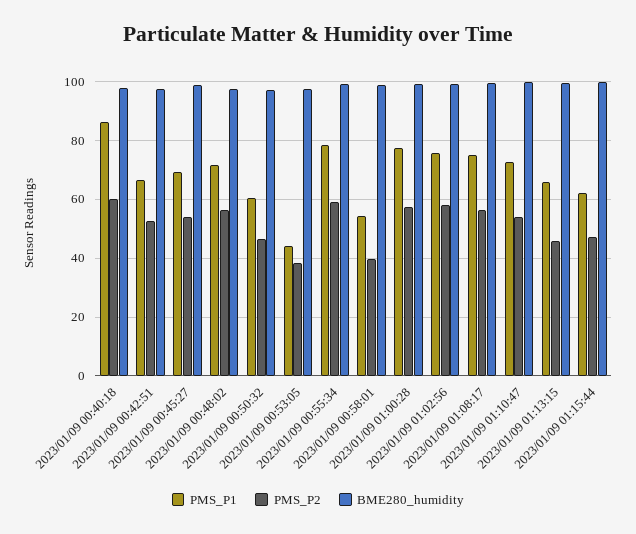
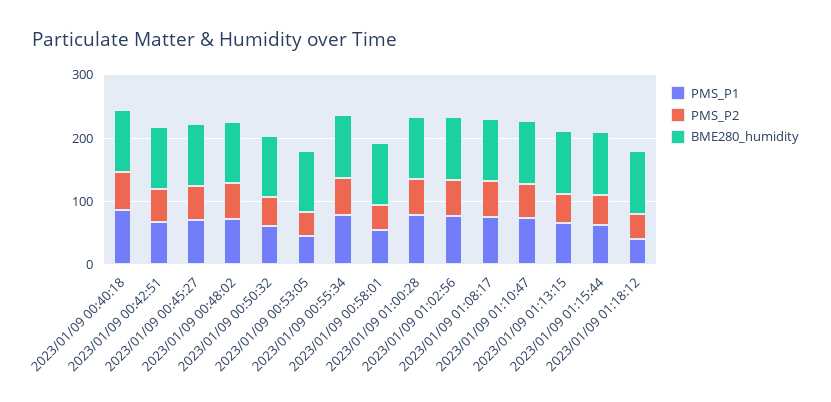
PMS_P1, 2023/01/09 01:18:12: none -> 40
PMS_P2, 2023/01/09 01:18:12: none -> 40
BME280_humidity, 2023/01/09 01:18:12: none -> 100

